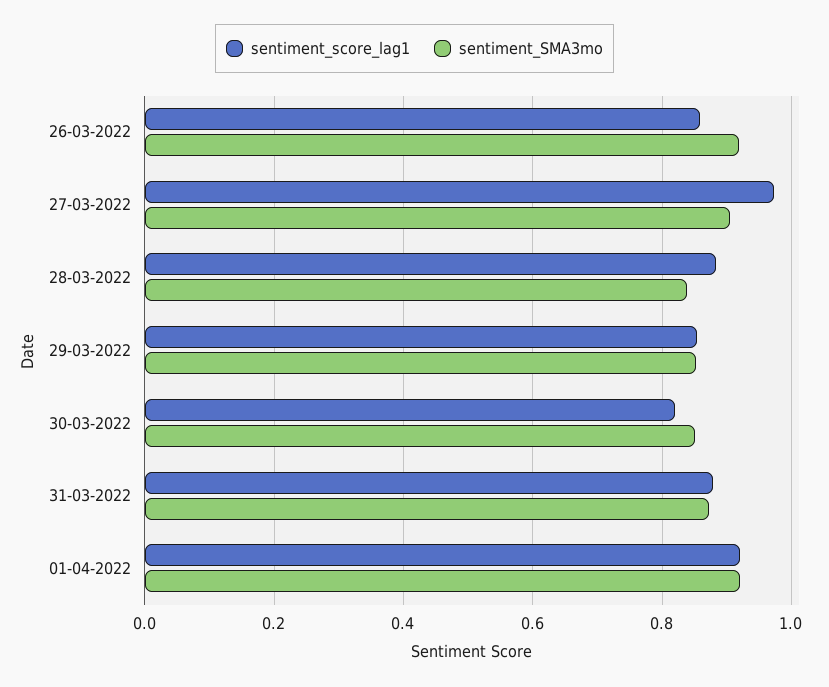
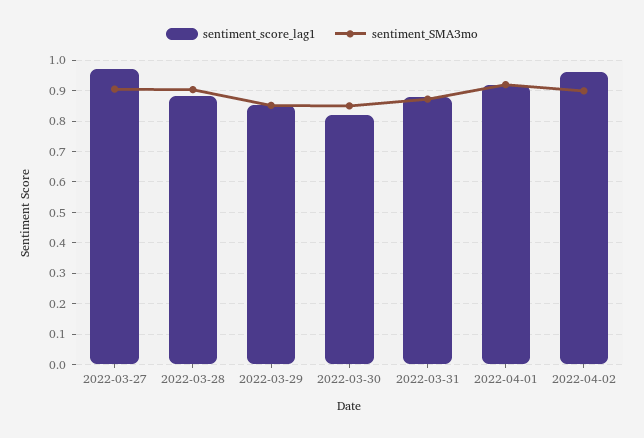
sentiment_score_lag1, 26-03-2022: 0.86 -> none
sentiment_SMA3mo, 26-03-2022: 0.92 -> none
sentiment_SMA3mo, 28-03-2022: 0.84 -> 0.9
sentiment_score_lag1, 2022-04-02: none -> 0.96
sentiment_SMA3mo, 2022-04-02: none -> 0.9

